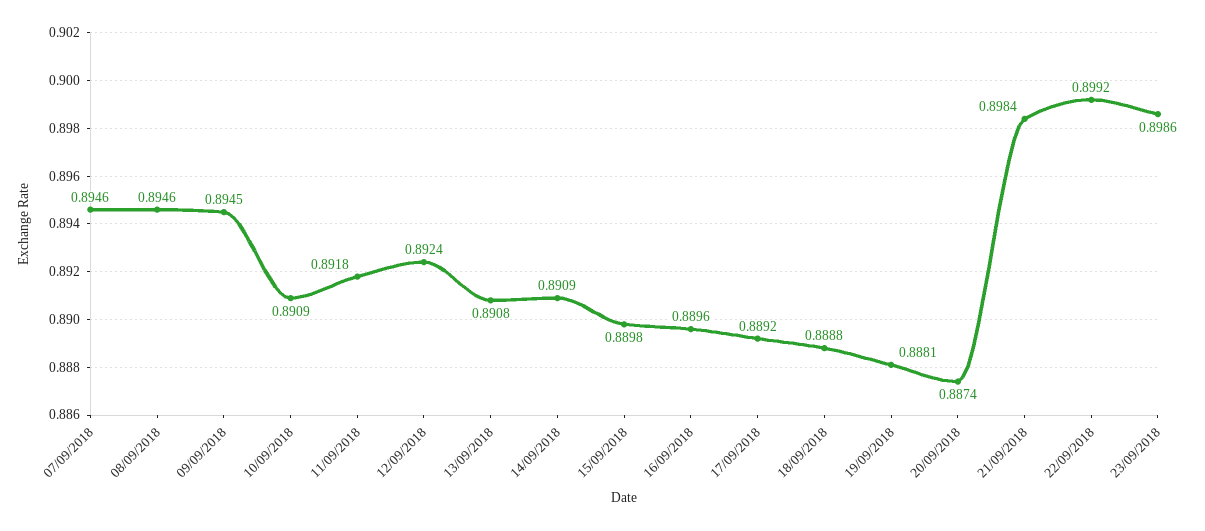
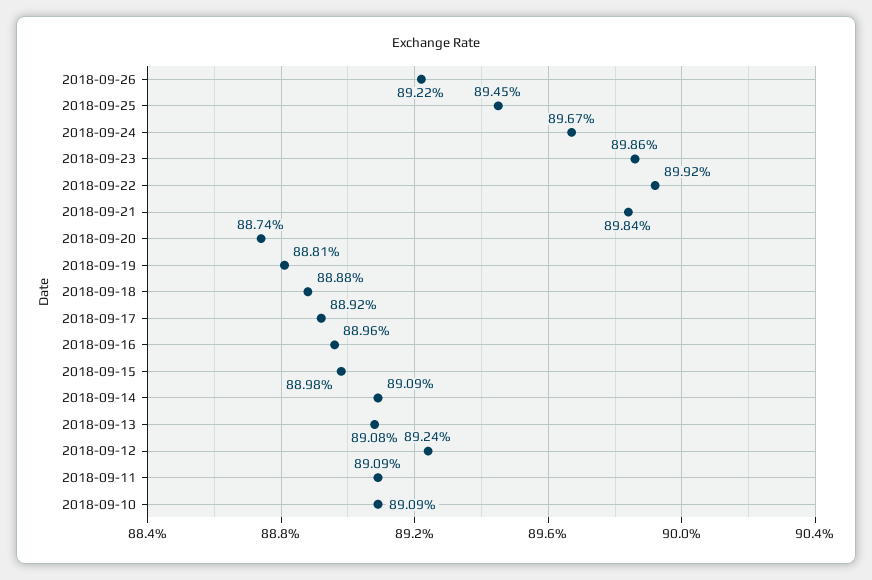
07/09/2018: 0.8946 -> none
08/09/2018: 0.8946 -> none
09/09/2018: 0.8945 -> none
11/09/2018: 0.8918 -> 0.8909
2018-09-26: none -> 0.8922
2018-09-25: none -> 0.8945
2018-09-24: none -> 0.8967

